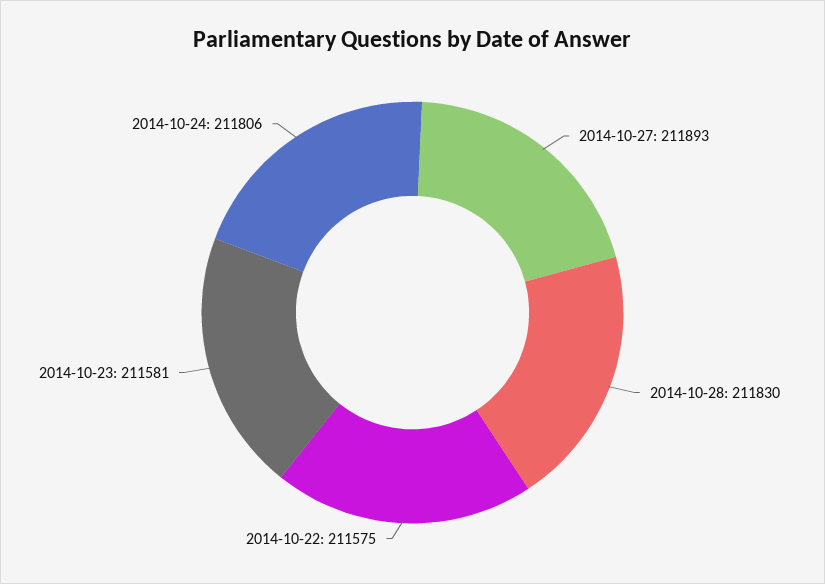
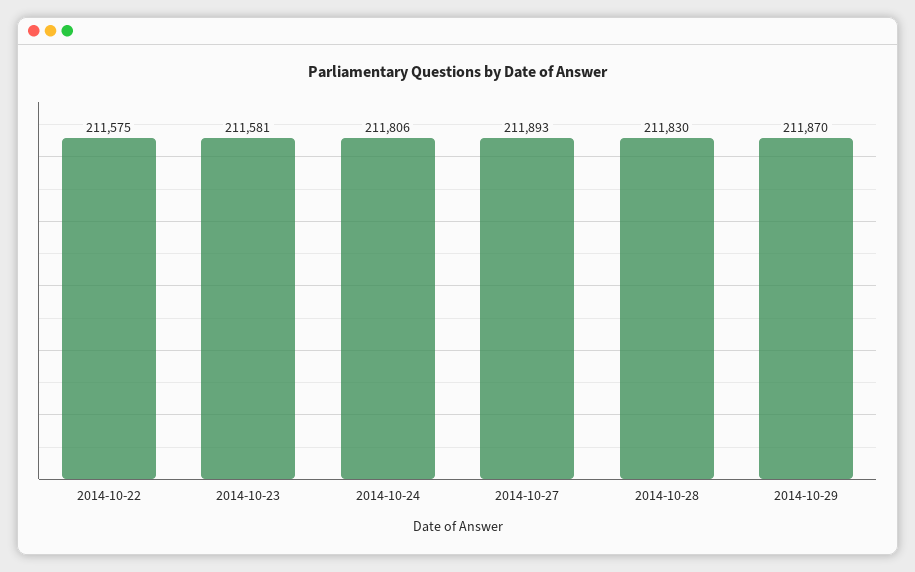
2014-10-29: none -> 211870

